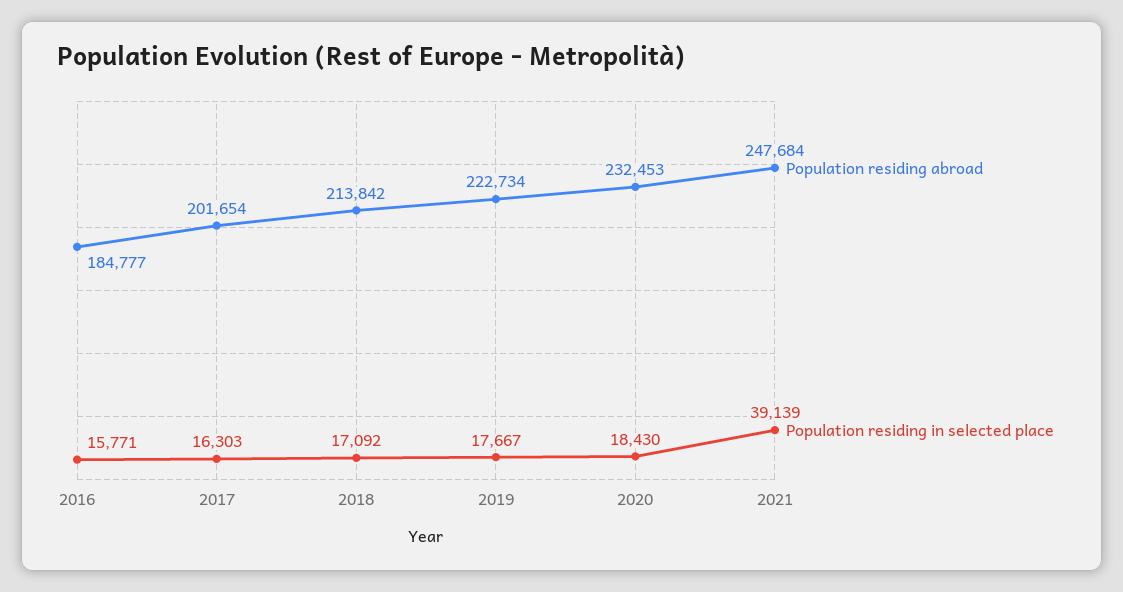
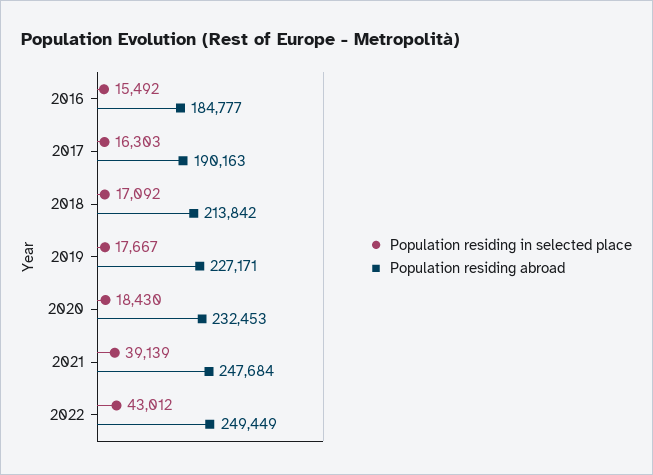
Population residing in selected place, 2016: 15771 -> 15492
Population residing abroad, 2017: 201654 -> 190163
Population residing abroad, 2019: 222734 -> 227171
Population residing in selected place, 2022: none -> 43012
Population residing abroad, 2022: none -> 249449

